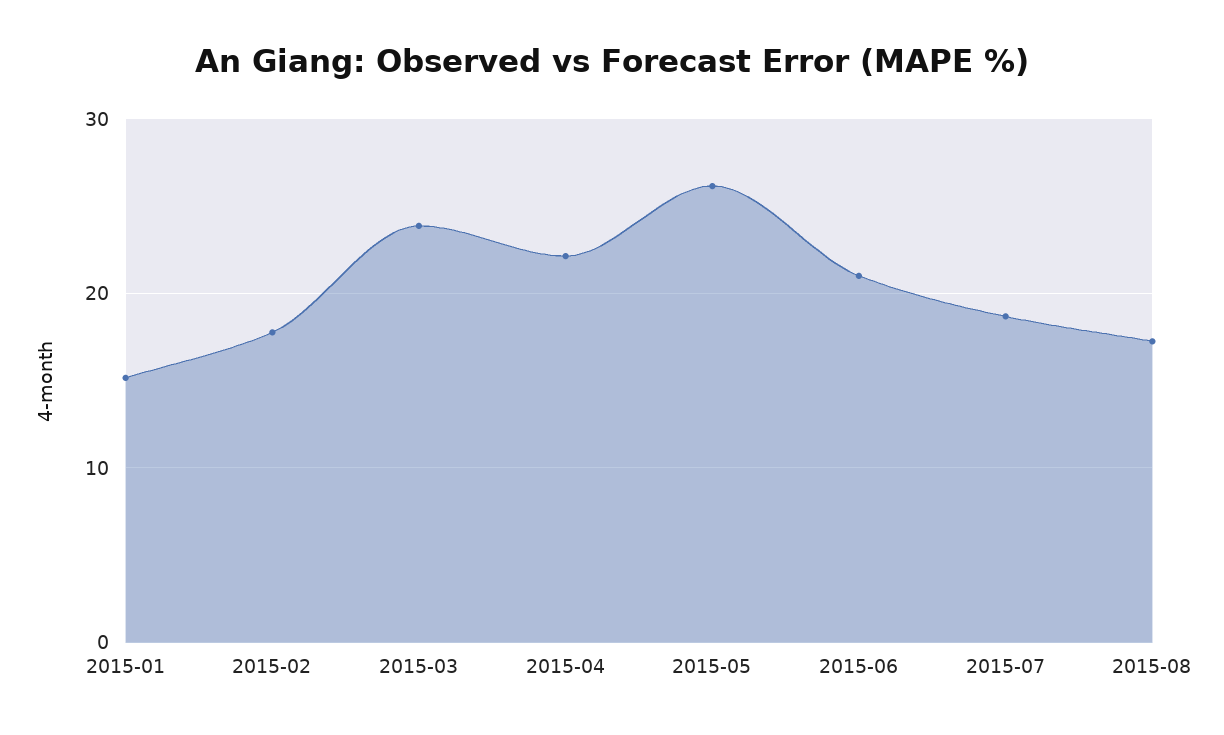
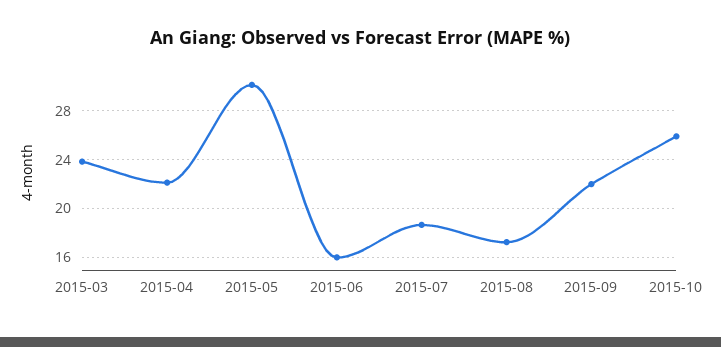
2015-01: 15 -> none
2015-02: 18 -> none
2015-05: 26 -> 30
2015-06: 21 -> 16
2015-09: none -> 22
2015-10: none -> 26

